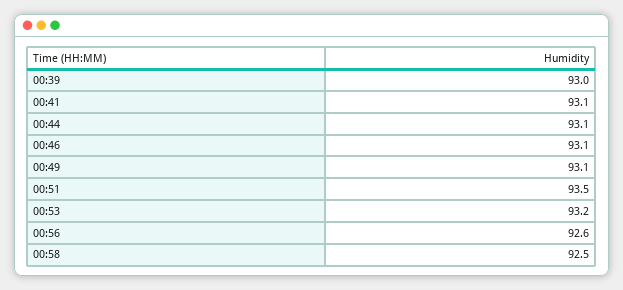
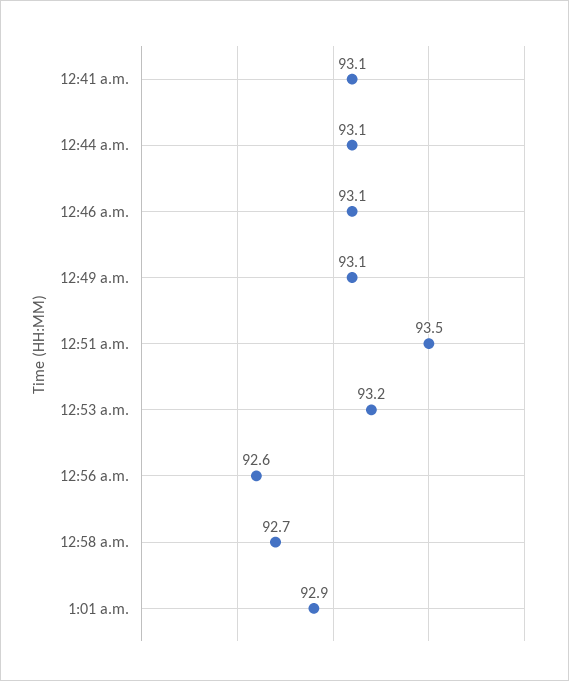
00:39: 93 -> none
00:58: 92.5 -> 92.7
1:01 a.m.: none -> 92.9

